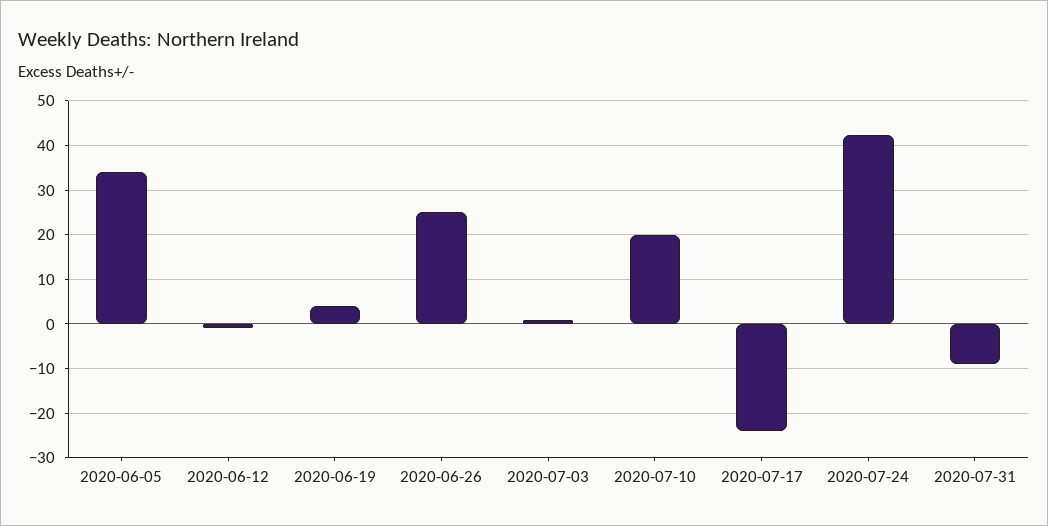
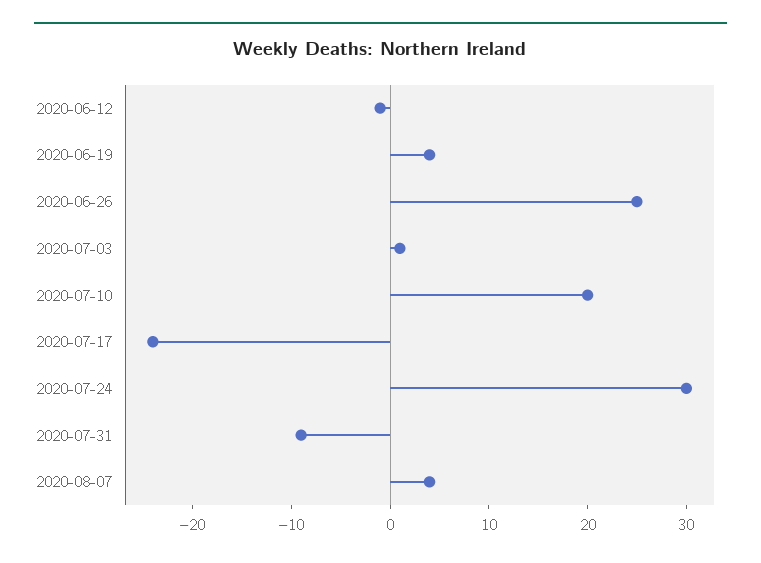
2020-06-05: 34 -> none
2020-07-24: 42 -> 30
2020-08-07: none -> 4

